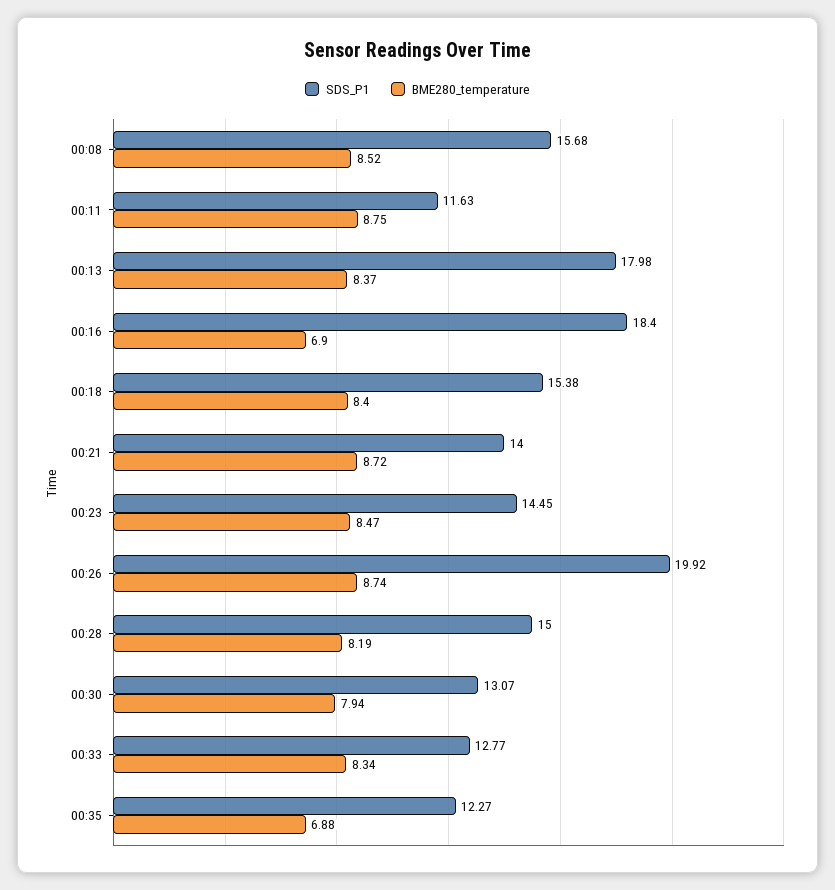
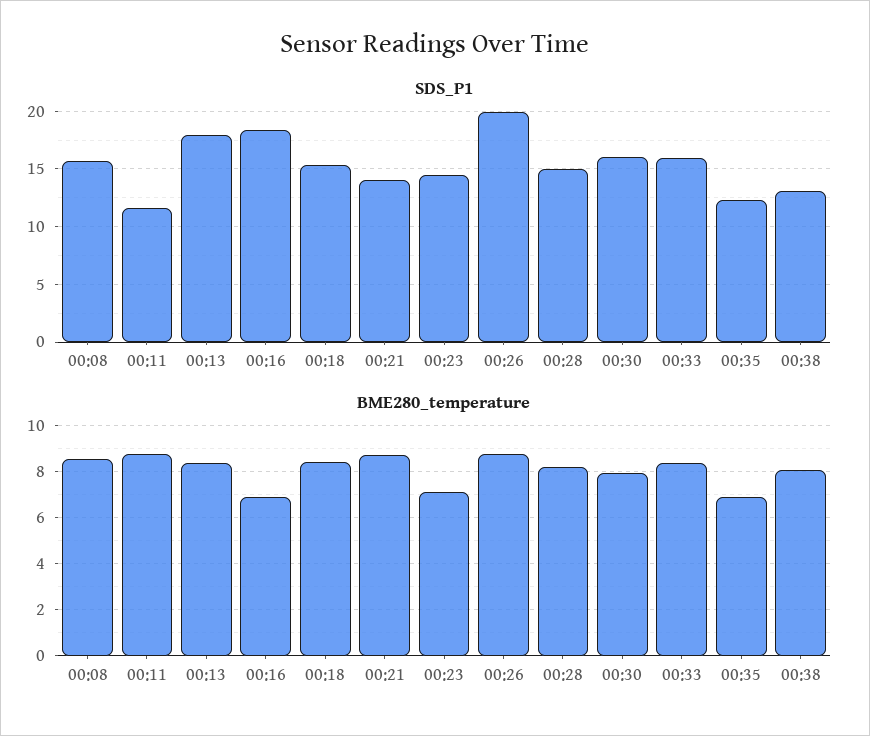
BME280_temperature, 00:23: 8.47 -> 7
SDS_P1, 00:30: 13.07 -> 16
SDS_P1, 00:33: 12.77 -> 16
SDS_P1, 00:38: none -> 13
BME280_temperature, 00:38: none -> 8

